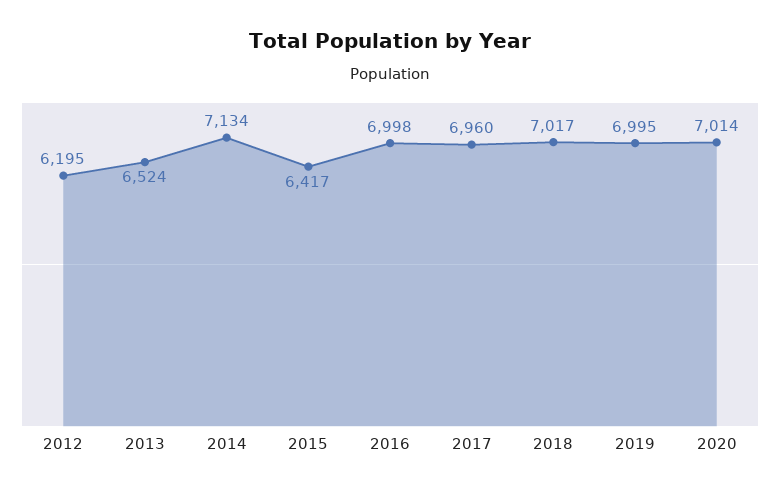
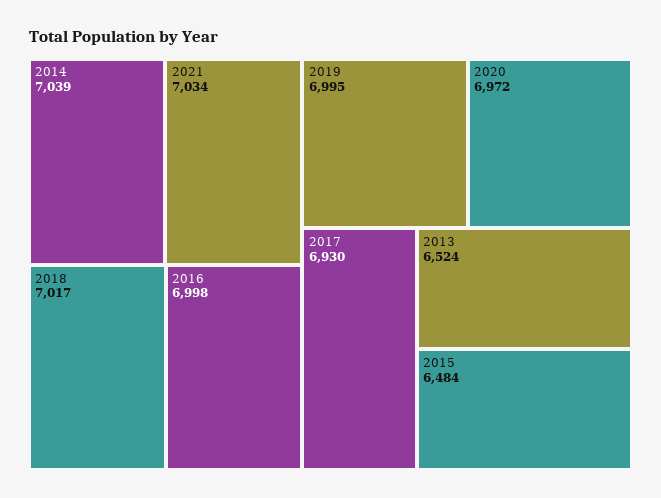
2012: 6195 -> none
2014: 7134 -> 7039
2015: 6417 -> 6484
2017: 6960 -> 6930
2020: 7014 -> 6972
2021: none -> 7034

